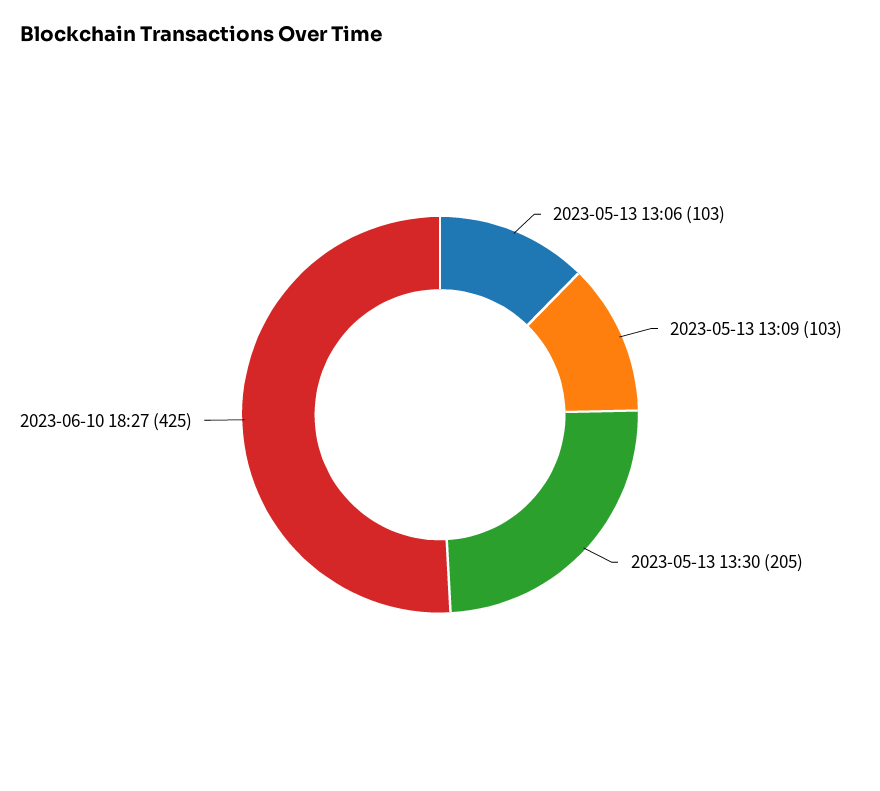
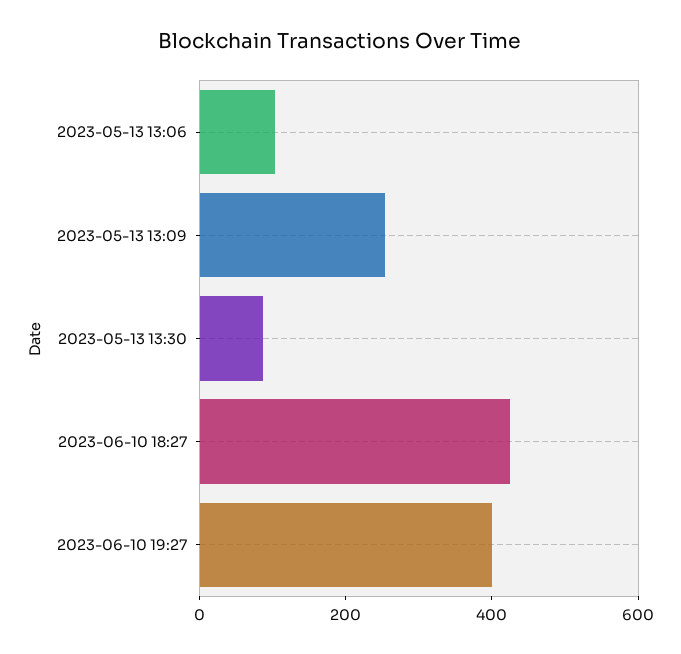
2023-05-13 13:09: 103 -> 250
2023-05-13 13:30: 205 -> 100
2023-06-10 19:27: none -> 400

